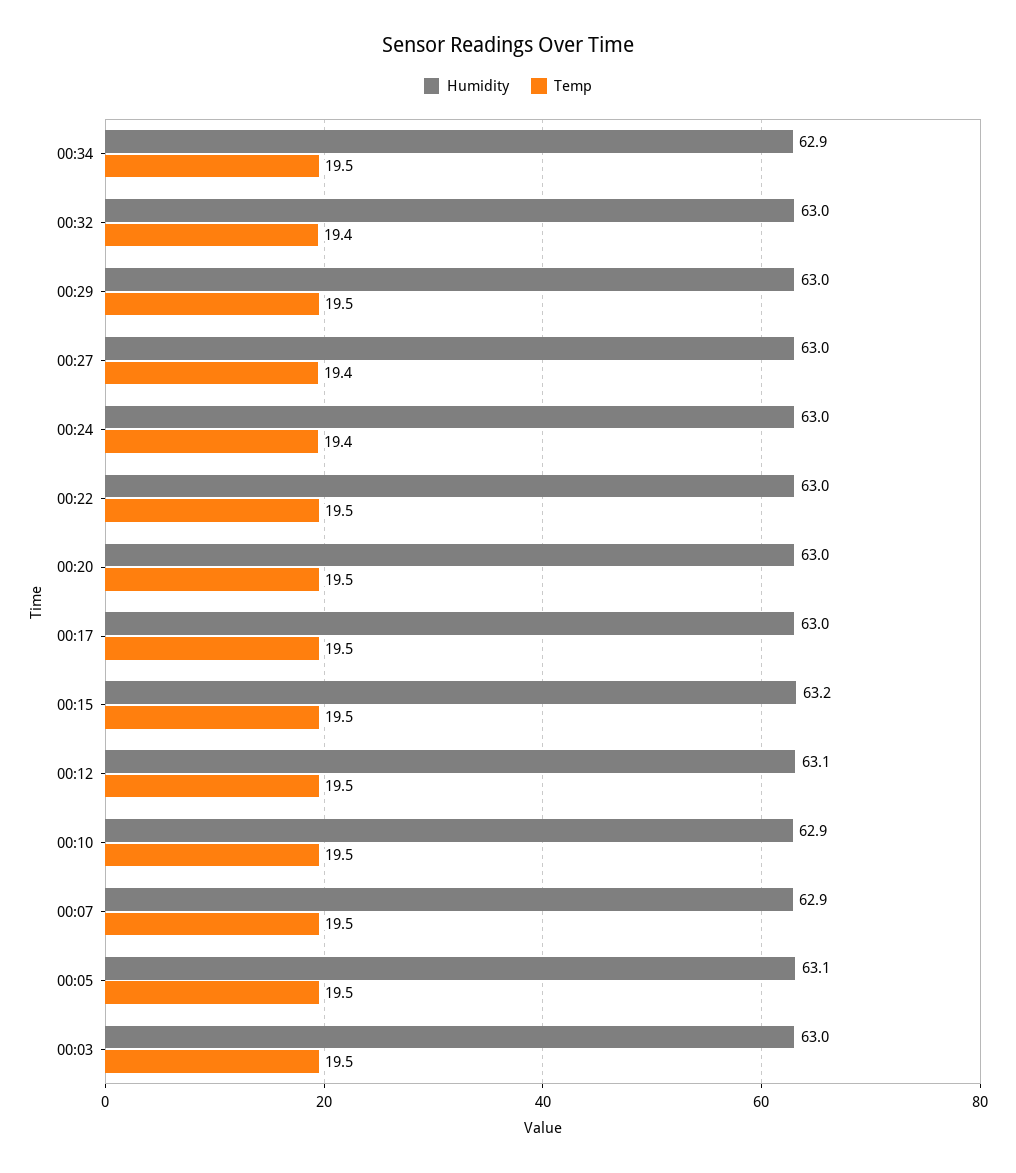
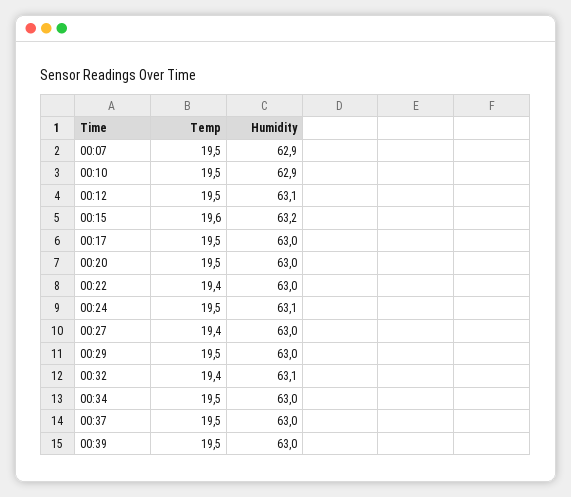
Humidity, 00:34: 62.9 -> 63
Humidity, 00:32: 63 -> 63.1
Humidity, 00:24: 63 -> 63.1
Temp, 00:24: 19.4 -> 19.5
Temp, 00:22: 19.5 -> 19.4
Temp, 00:15: 19.5 -> 19.6
Humidity, 00:05: 63.1 -> none
Temp, 00:05: 19.5 -> none
Humidity, 00:03: 63 -> none
Temp, 00:03: 19.5 -> none
Temp, 00:37: none -> 19.5
Humidity, 00:37: none -> 63
Temp, 00:39: none -> 19.5
Humidity, 00:39: none -> 63

